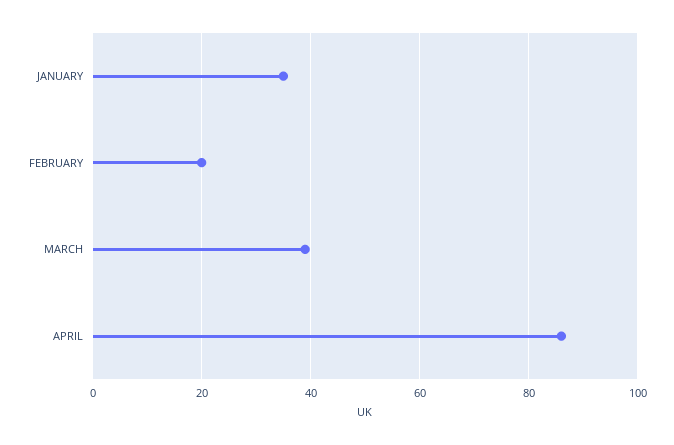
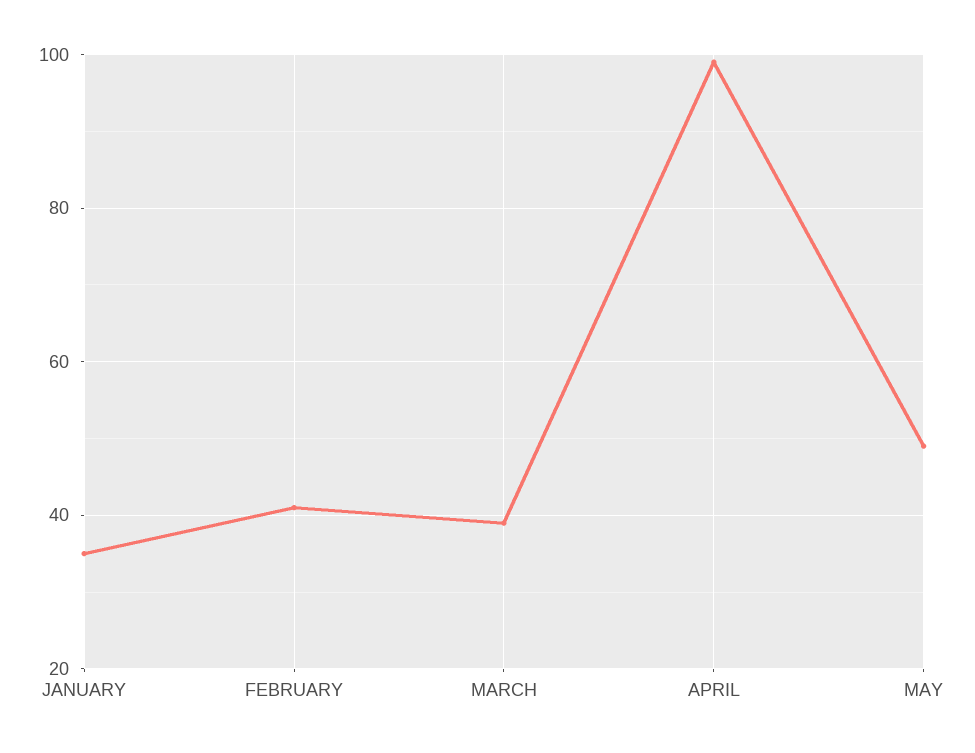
FEBRUARY: 20 -> 40
APRIL: 85 -> 100
MAY: none -> 50

